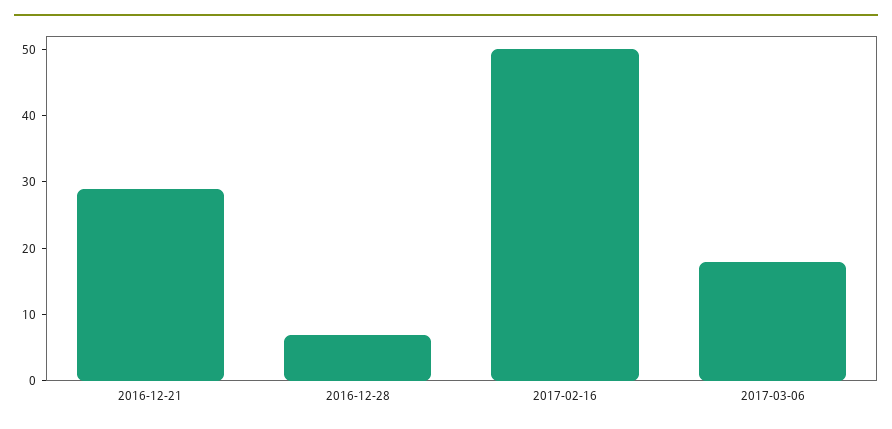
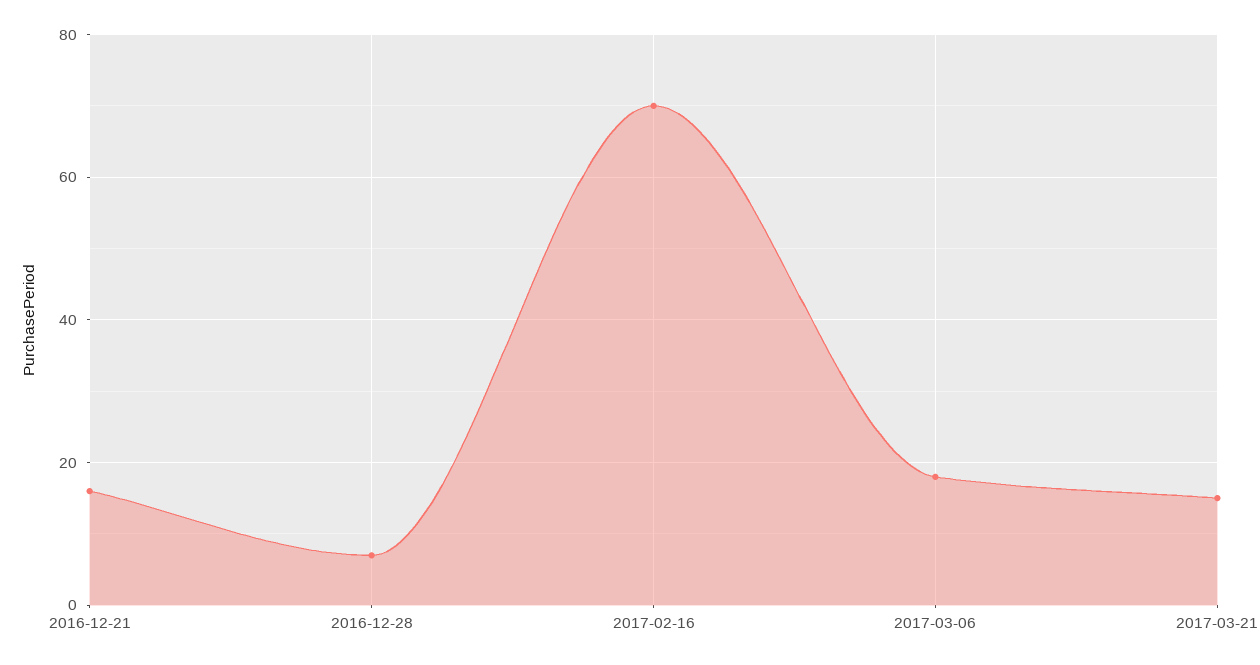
2016-12-21: 30 -> 15
2017-02-16: 50 -> 70
2017-03-21: none -> 15

